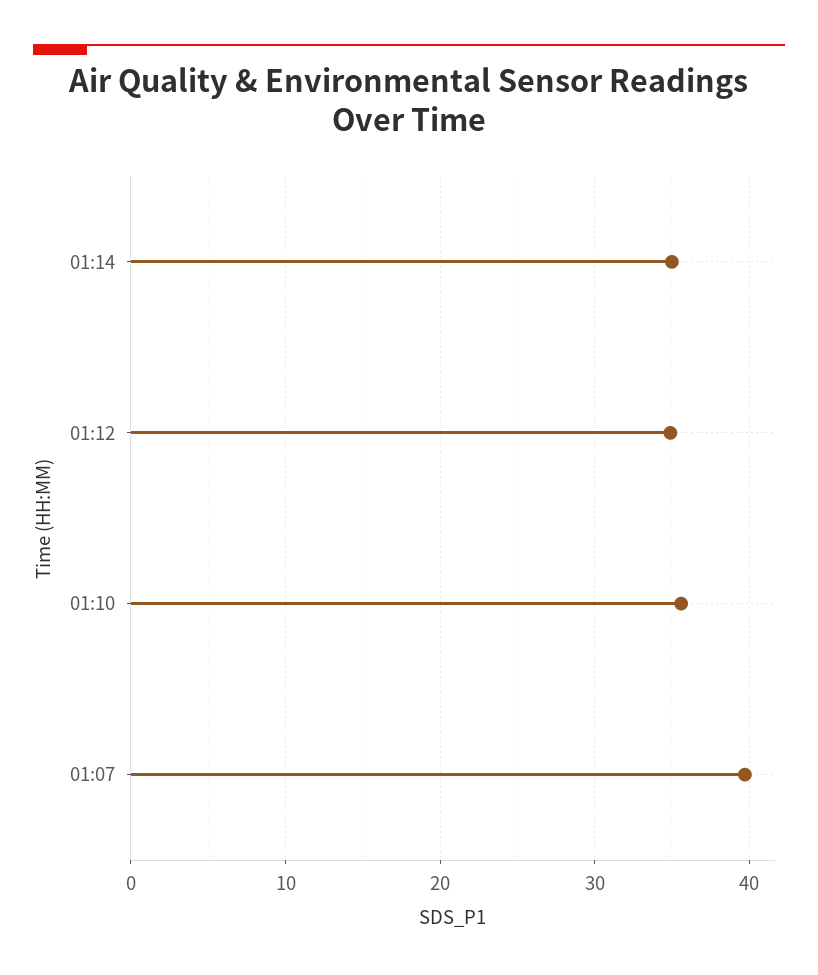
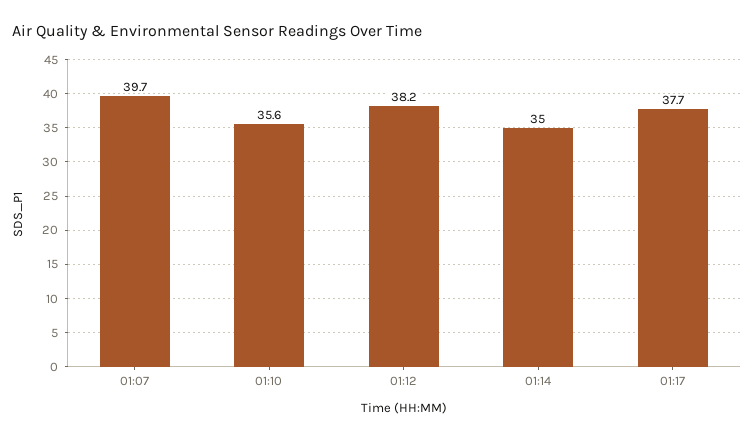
01:12: 35 -> 38.2
01:17: none -> 37.7

